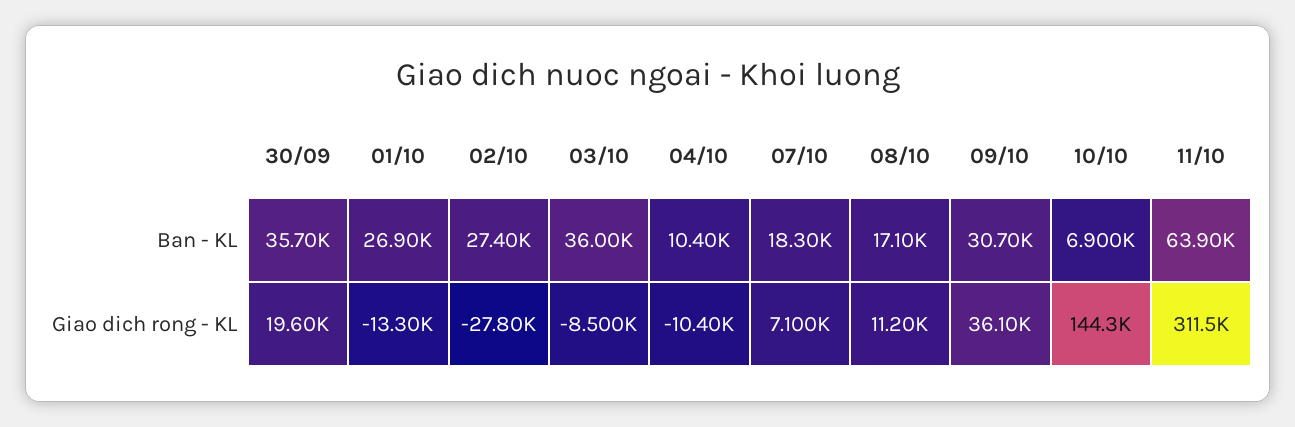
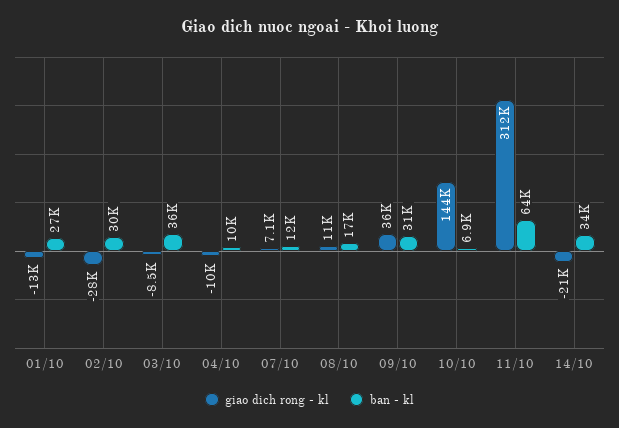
Ban - KL, 30/09: 35700 -> none
Ban - KL, 02/10: 27400 -> 30000
Ban - KL, 07/10: 18300 -> 12000
Giao dich rong - KL, 30/09: 19600 -> none
Giao dich rong - KL, 14/10: none -> -21000
Ban - KL, 14/10: none -> 34000

